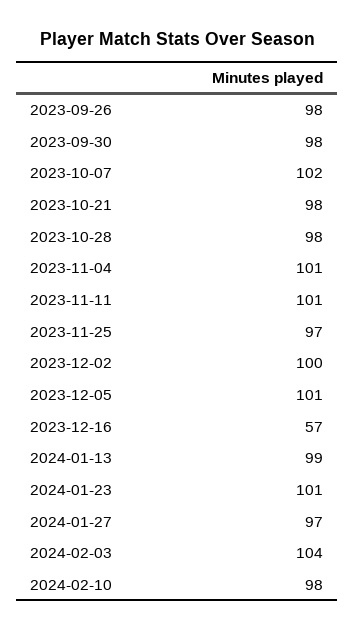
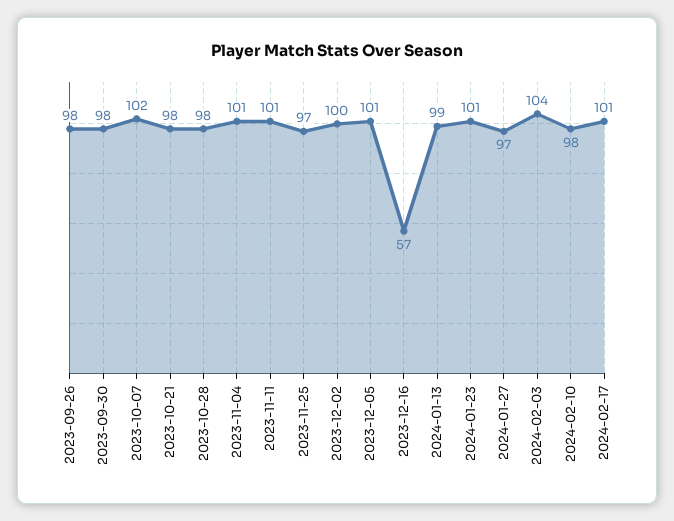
2024-02-17: none -> 101

